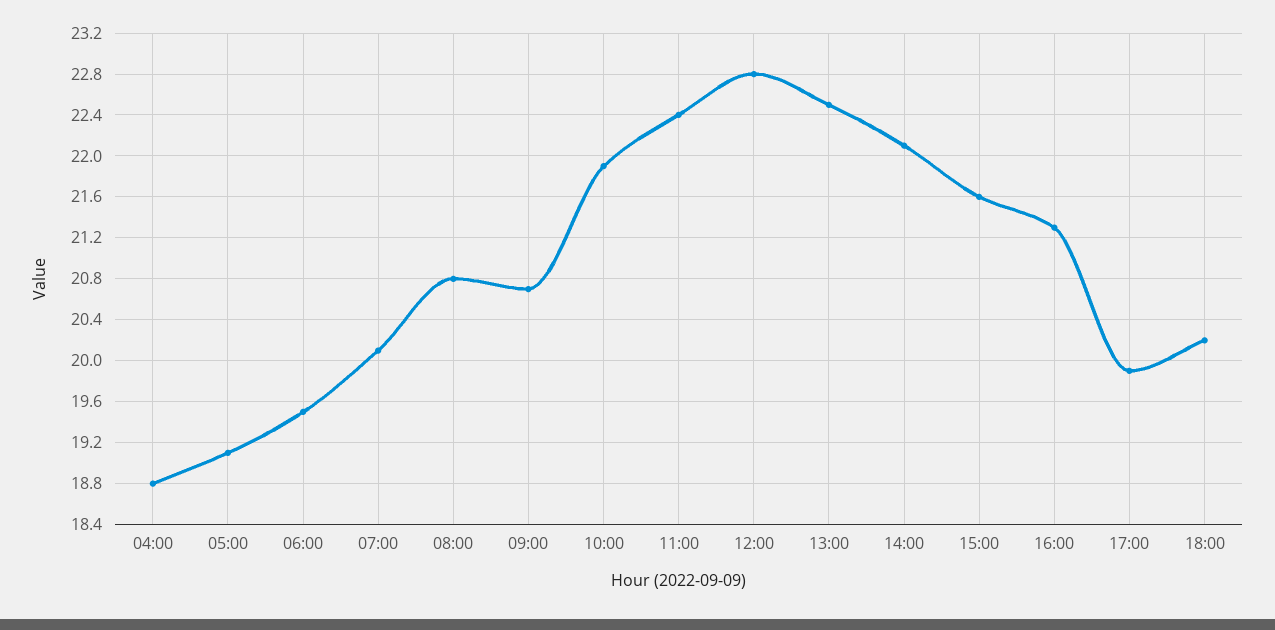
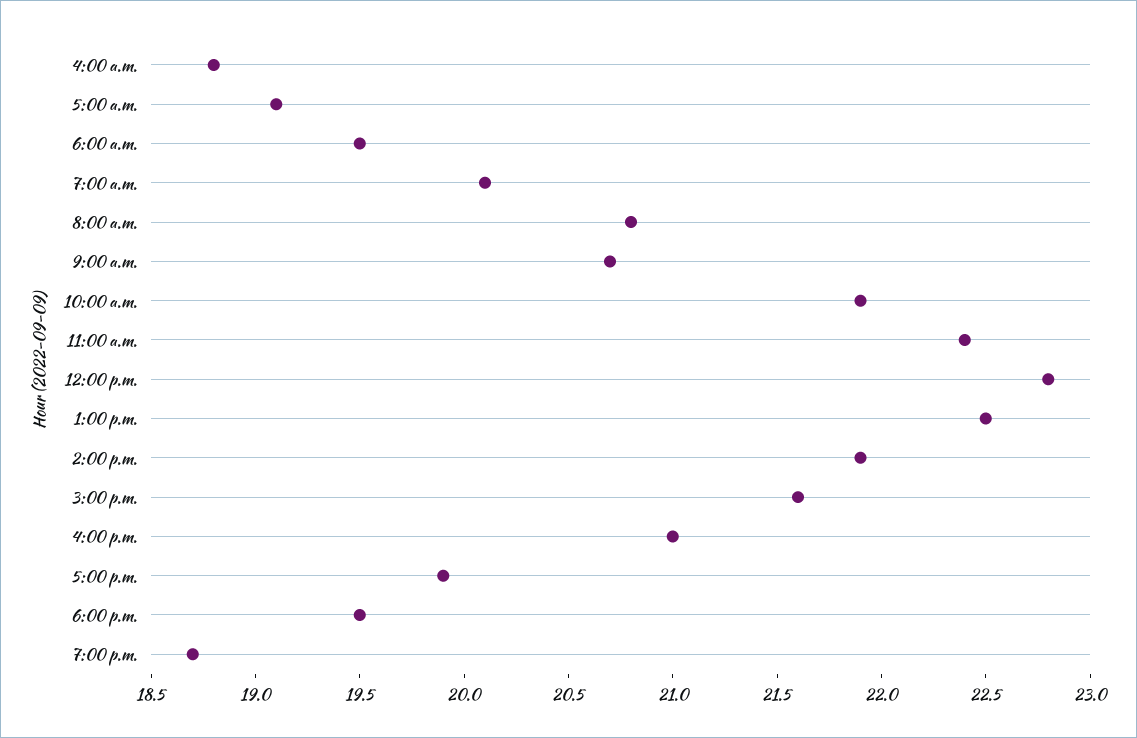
14:00: 22.1 -> 21.9
16:00: 21.3 -> 21
18:00: 20.2 -> 19.5
7:00 p.m.: none -> 18.7

